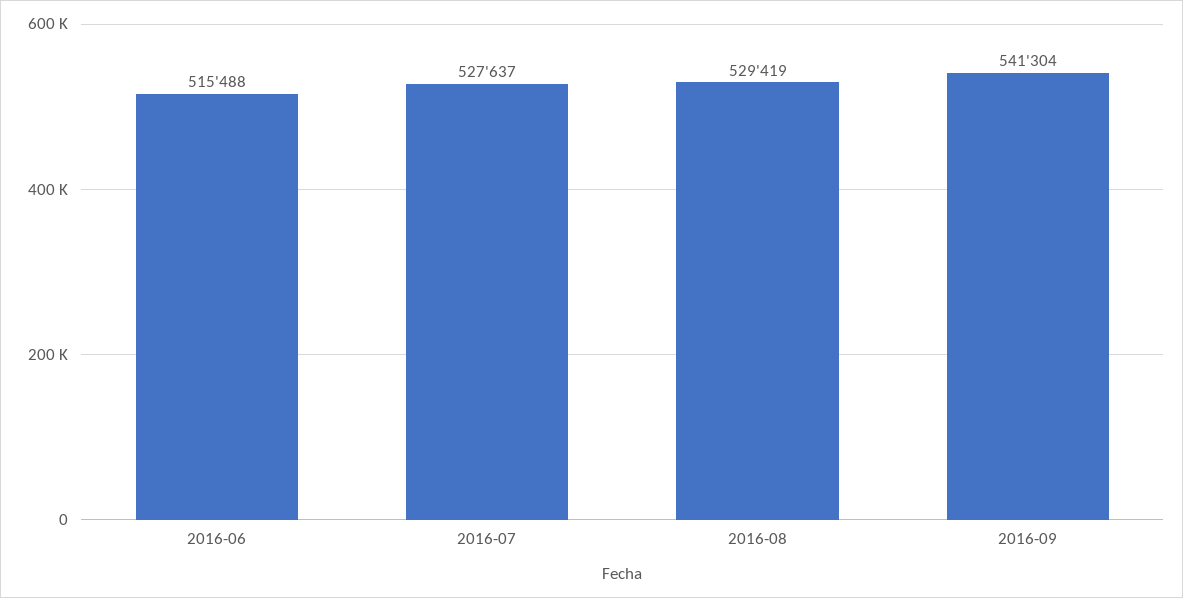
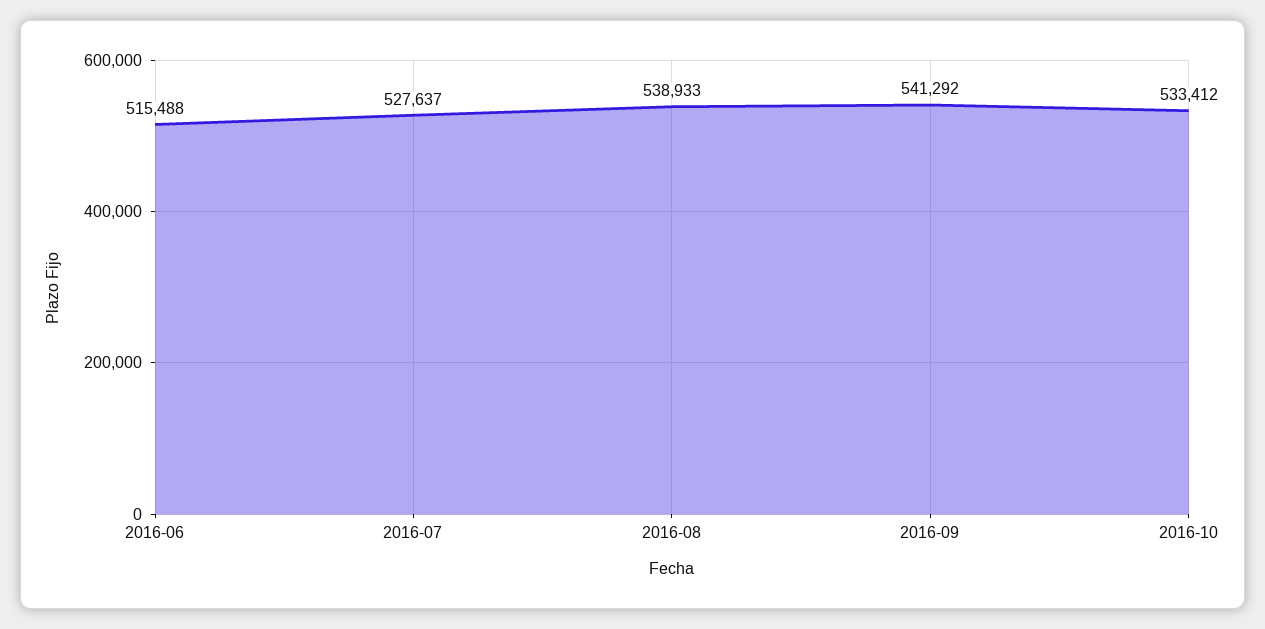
2016-08: 529419 -> 538933
2016-09: 541304 -> 541292
2016-10: none -> 533412

